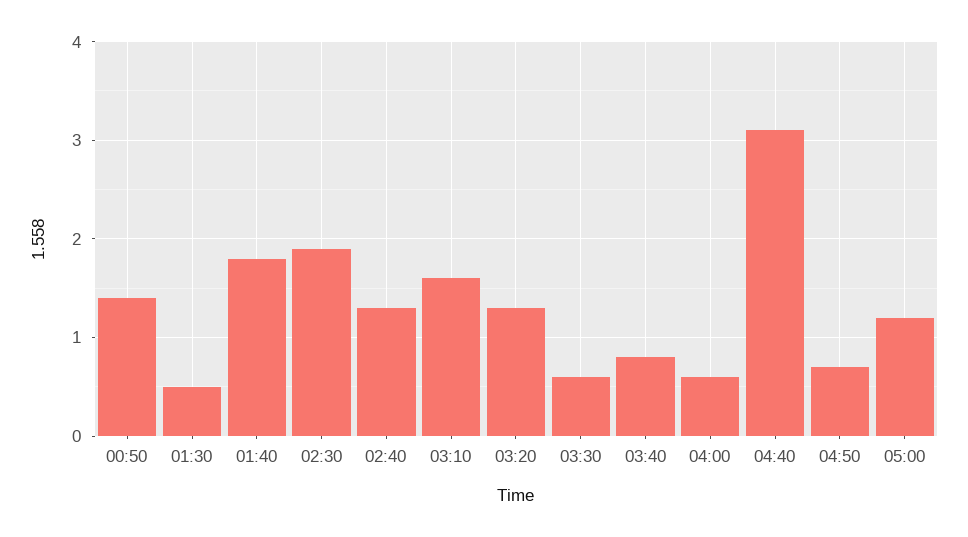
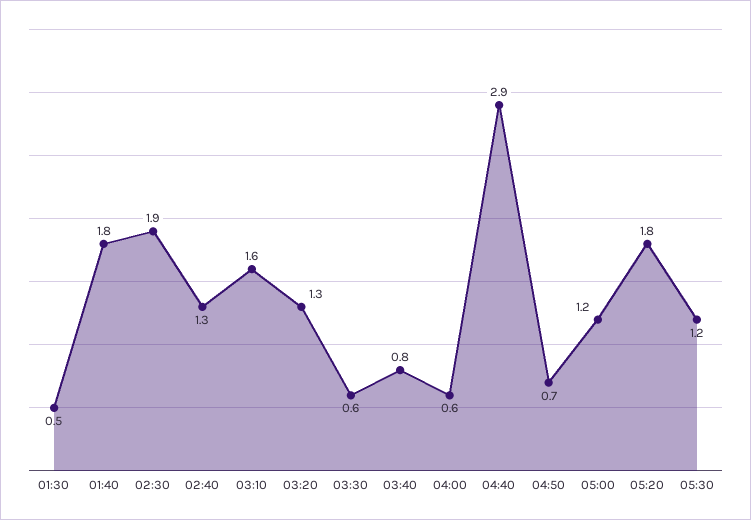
00:50: 1.4 -> none
04:40: 3.1 -> 2.9
05:20: none -> 1.8
05:30: none -> 1.2

